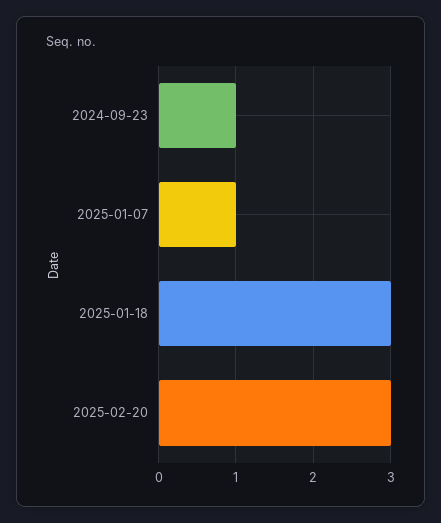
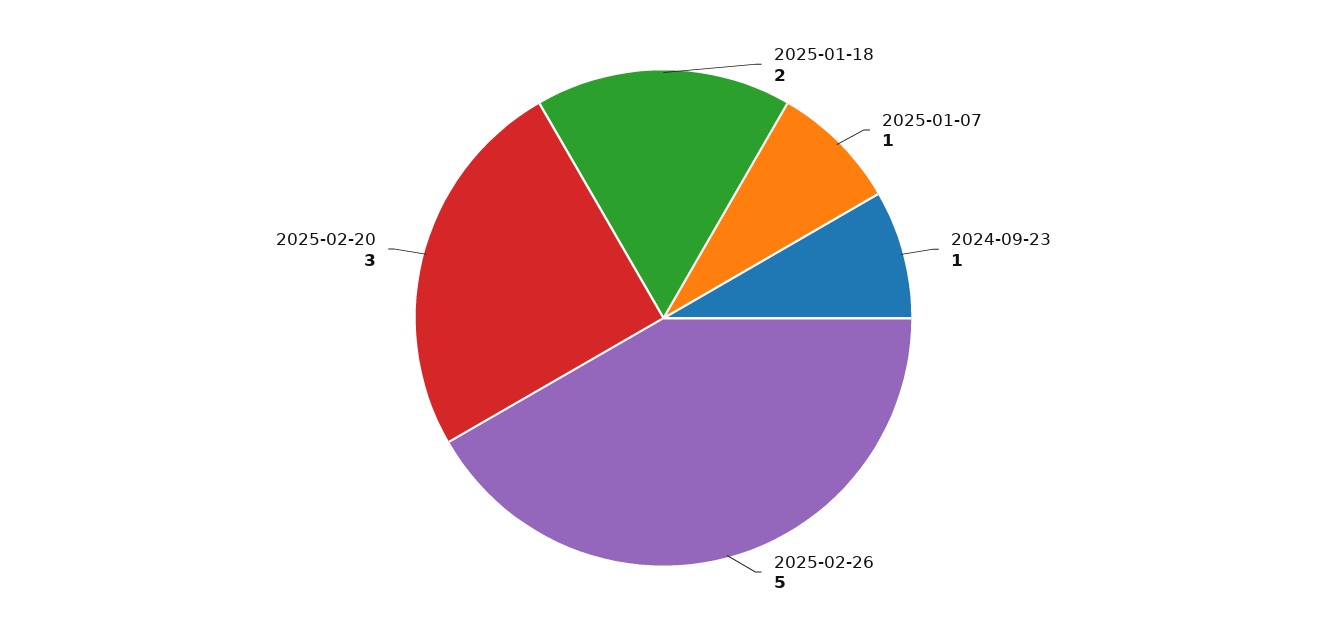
2025-01-18: 3 -> 2
2025-02-26: none -> 5

